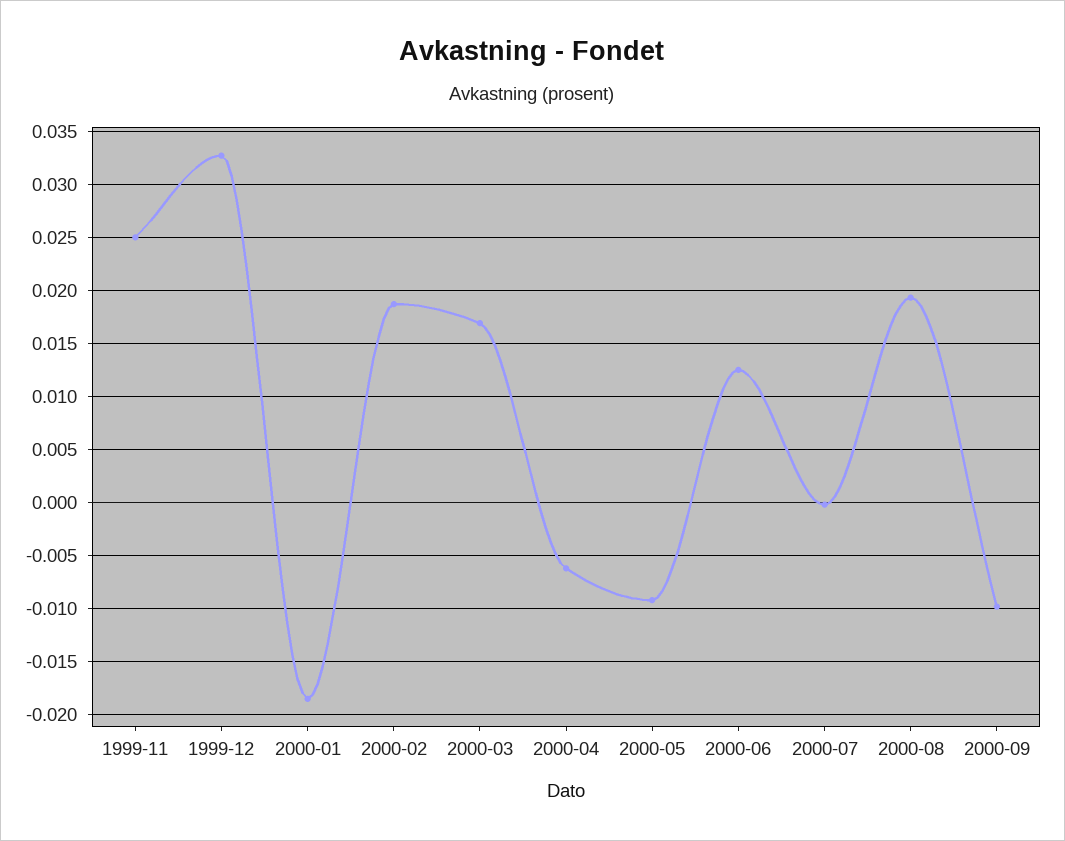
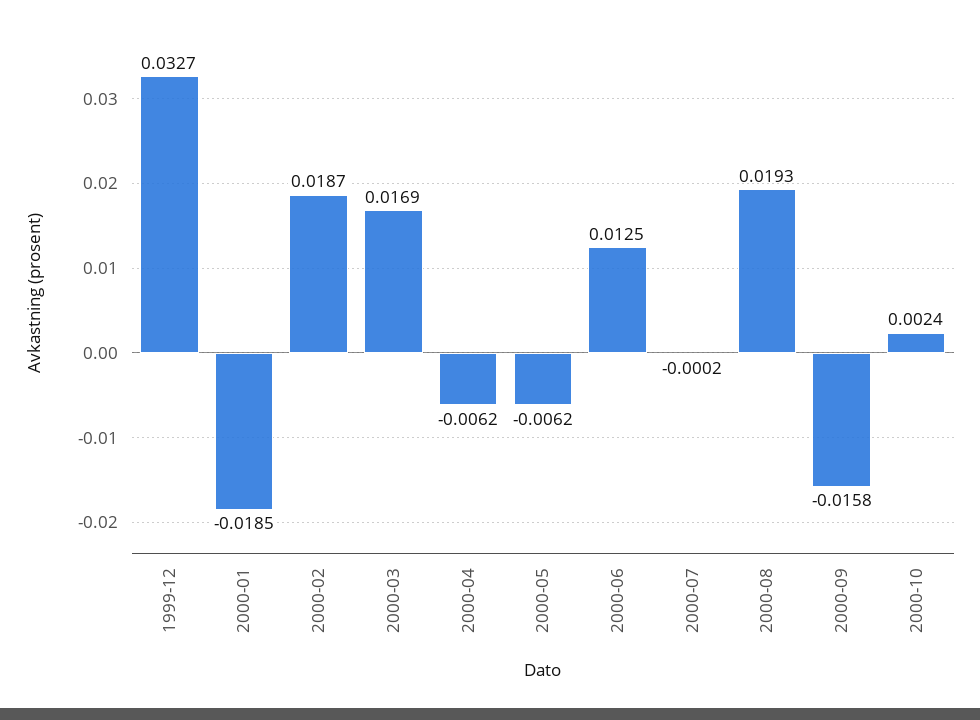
1999-11: 0.025 -> none
2000-05: -0.009 -> -0.0062
2000-09: -0.01 -> -0.0158
2000-10: none -> 0.0024

